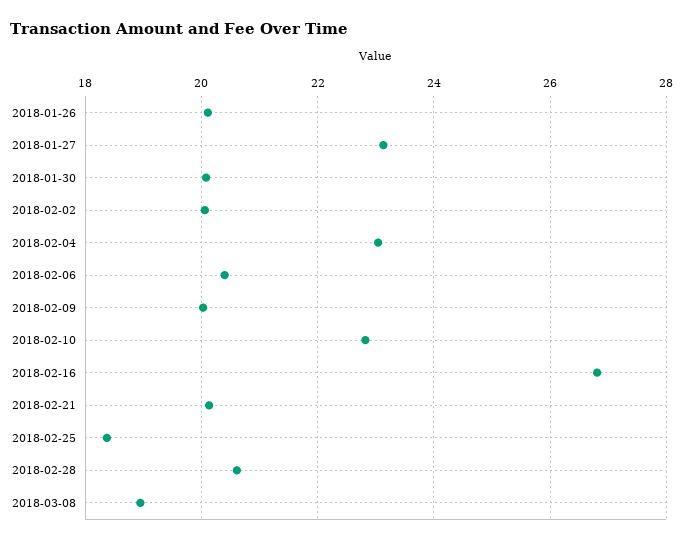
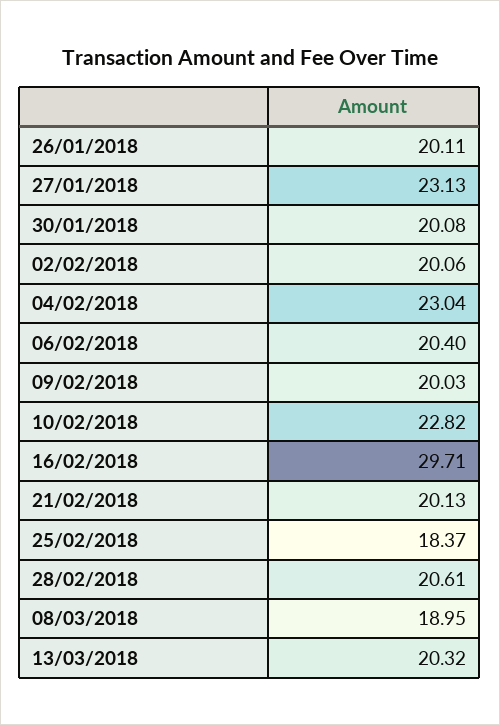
2018-02-16: 26.8 -> 29.71
13/03/2018: none -> 20.32

